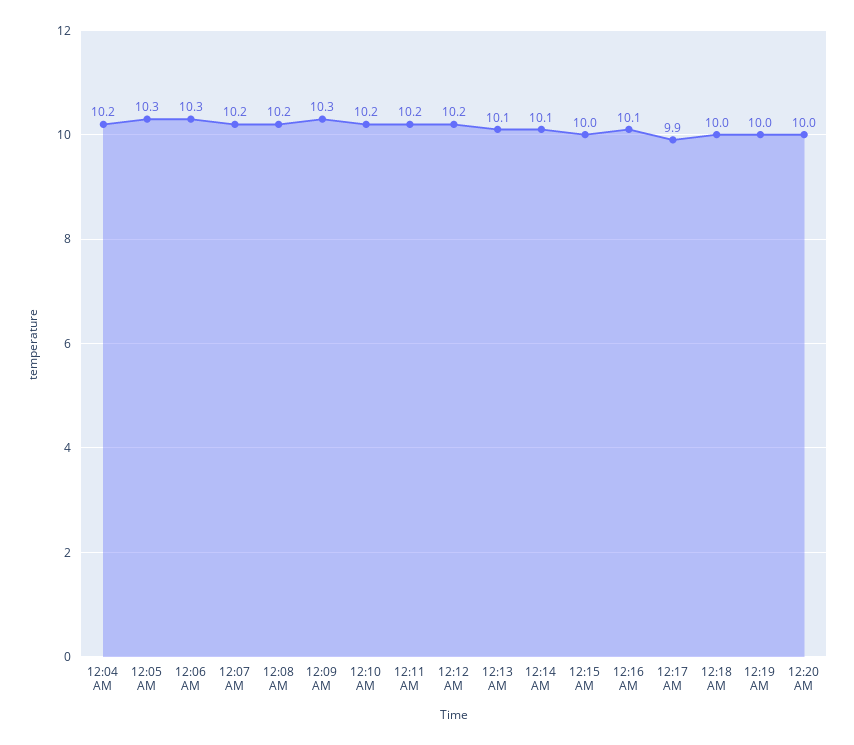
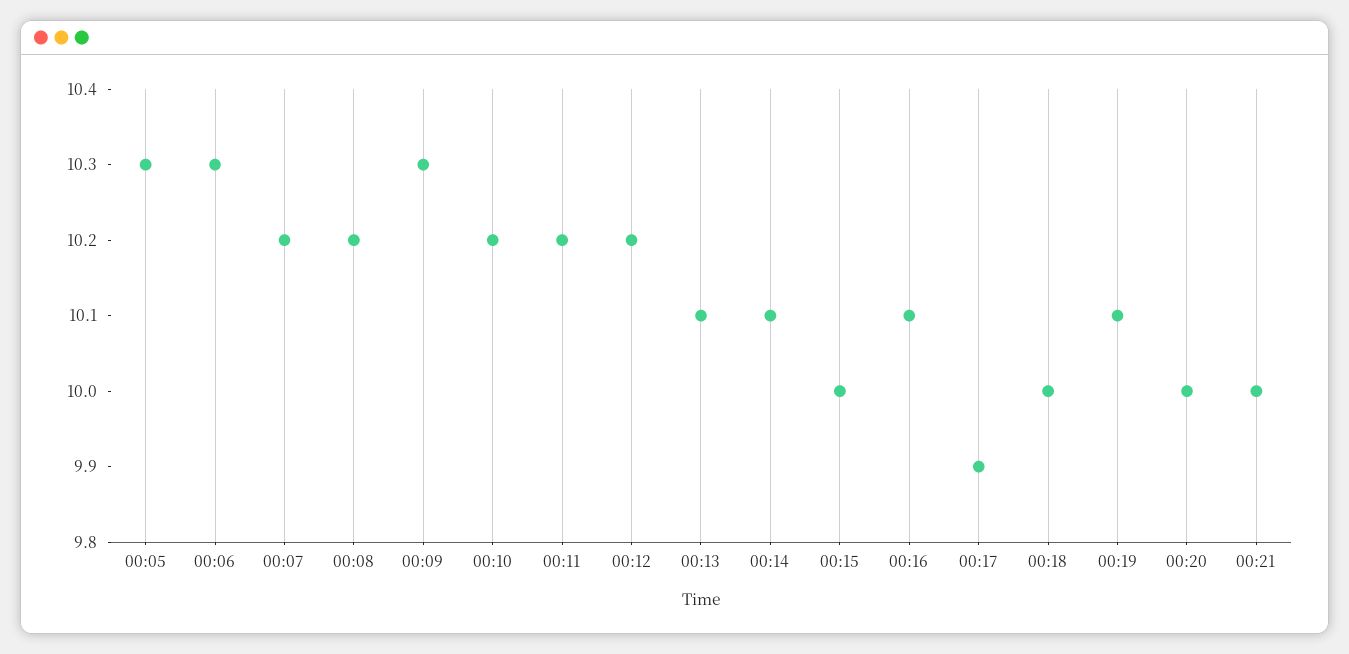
12:04 AM: 10.2 -> none
12:19 AM: 10 -> 10.1
00:21: none -> 10

